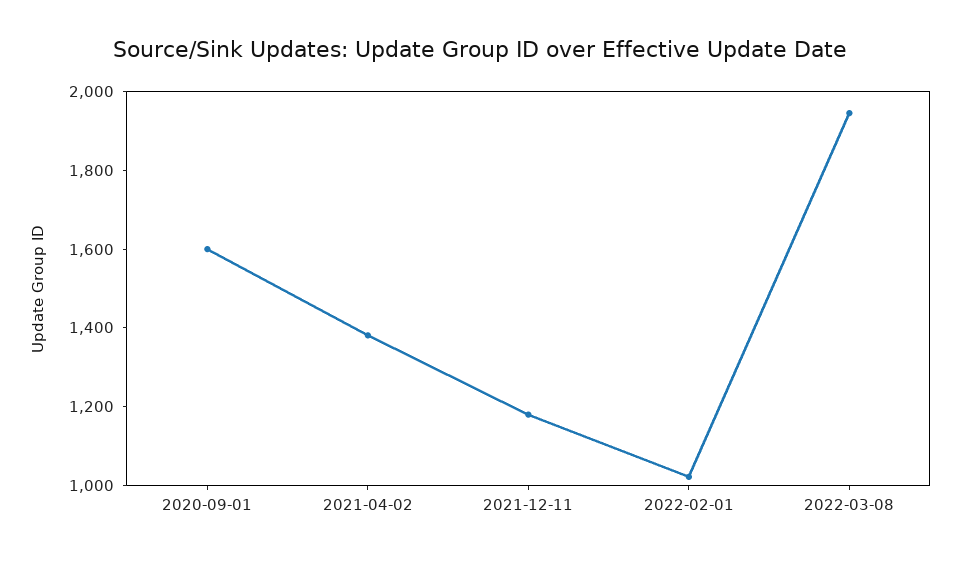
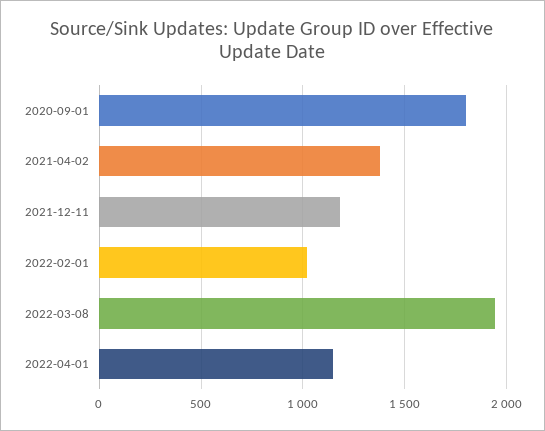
2020-09-01: 1600 -> 1800
2022-04-01: none -> 1150

